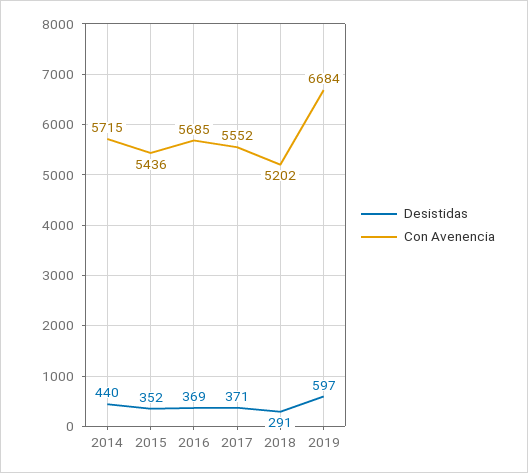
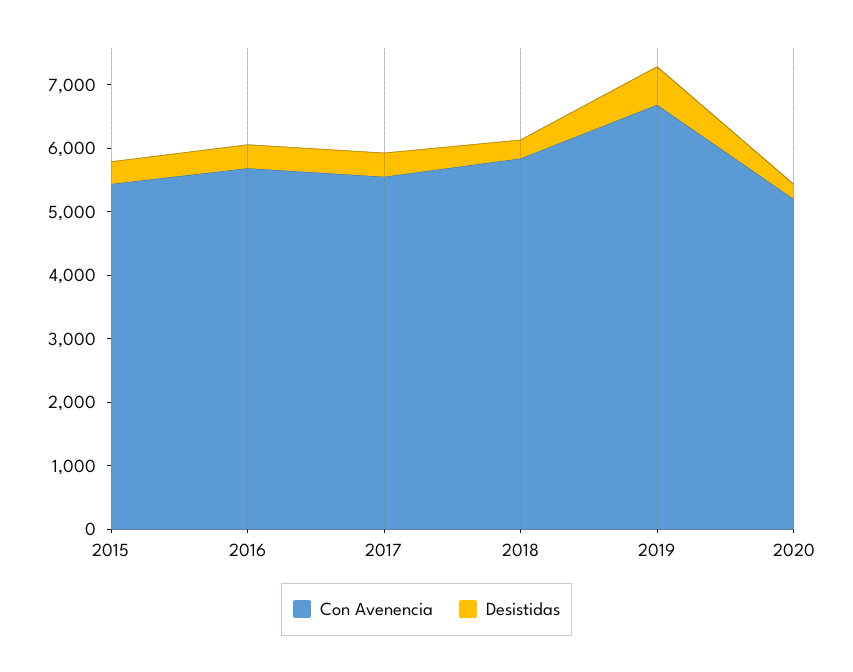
Desistidas, 2014: 440 -> none
Con Avenencia, 2014: 5715 -> none
Con Avenencia, 2018: 5202 -> 5800
Con Avenencia, 2020: none -> 5200
Desistidas, 2020: none -> 200

